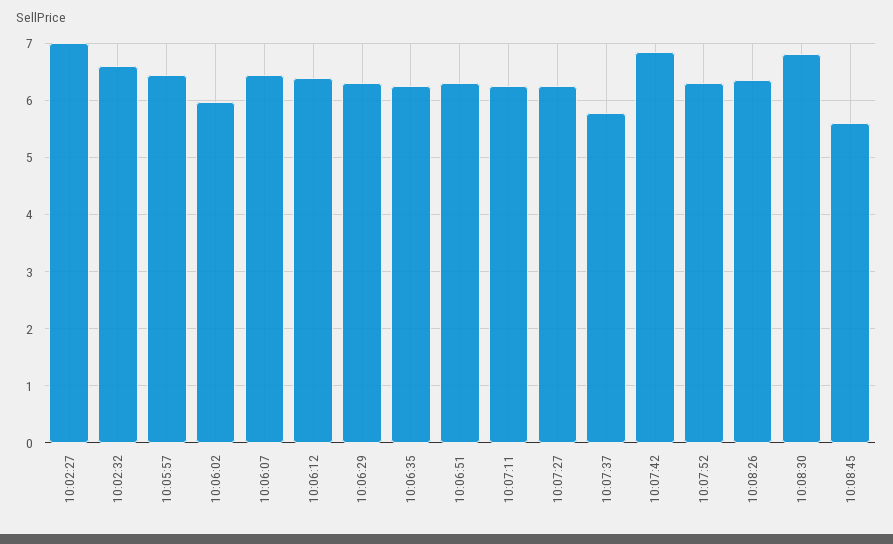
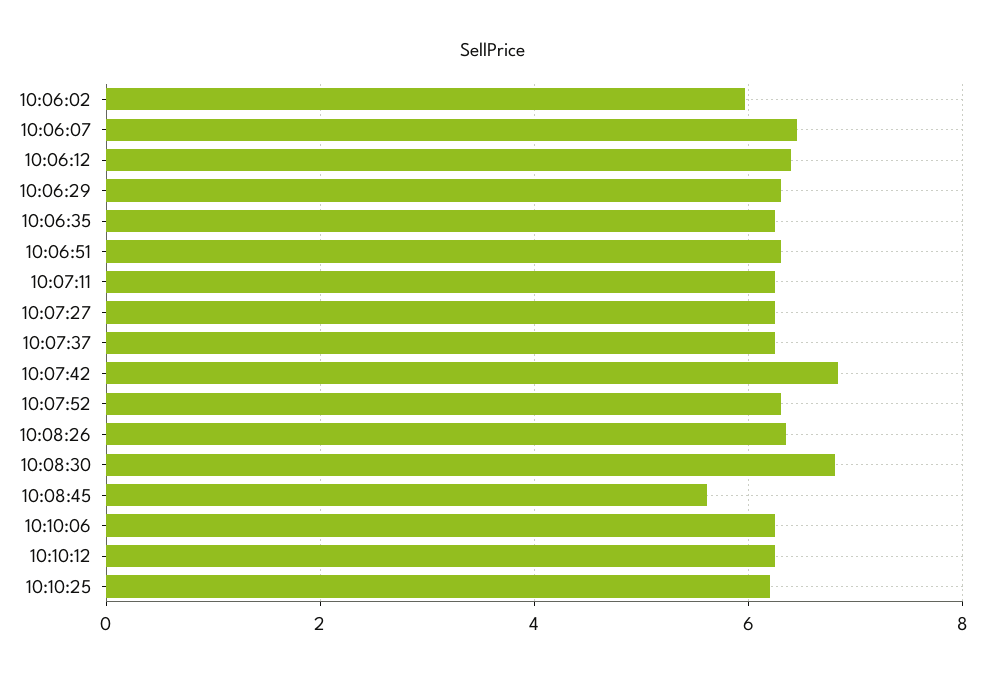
10:02:27: 7 -> none
10:02:32: 6.6 -> none
10:05:57: 6.4 -> none
10:07:37: 5.8 -> 6.2
10:10:06: none -> 6.2
10:10:12: none -> 6.2
10:10:25: none -> 6.2

